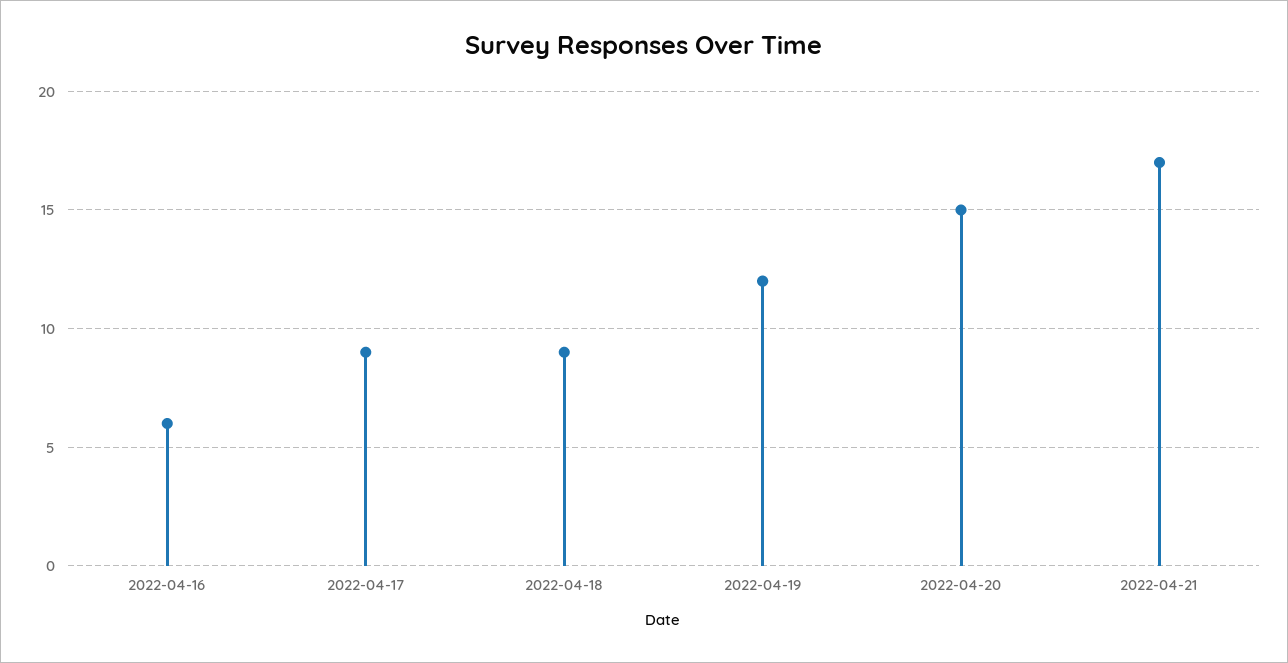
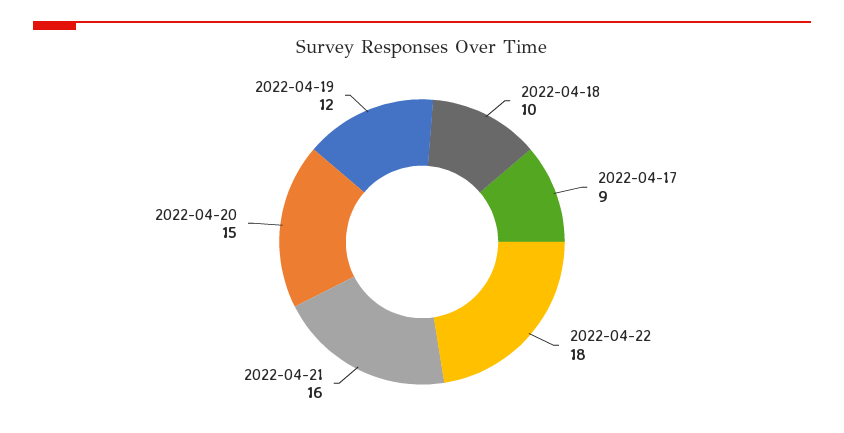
2022-04-16: 6 -> none
2022-04-18: 9 -> 10
2022-04-21: 17 -> 16
2022-04-22: none -> 18

